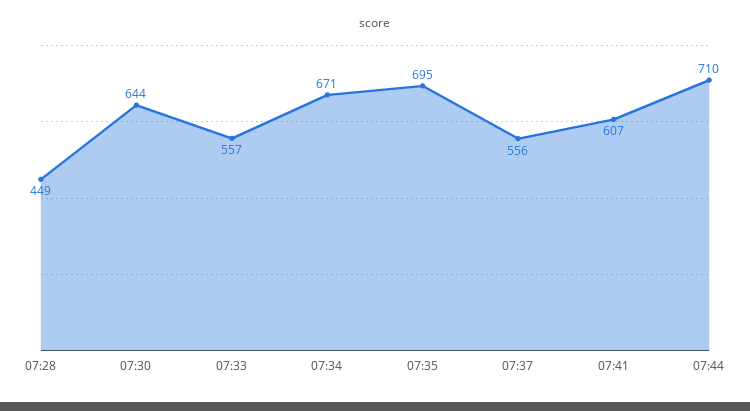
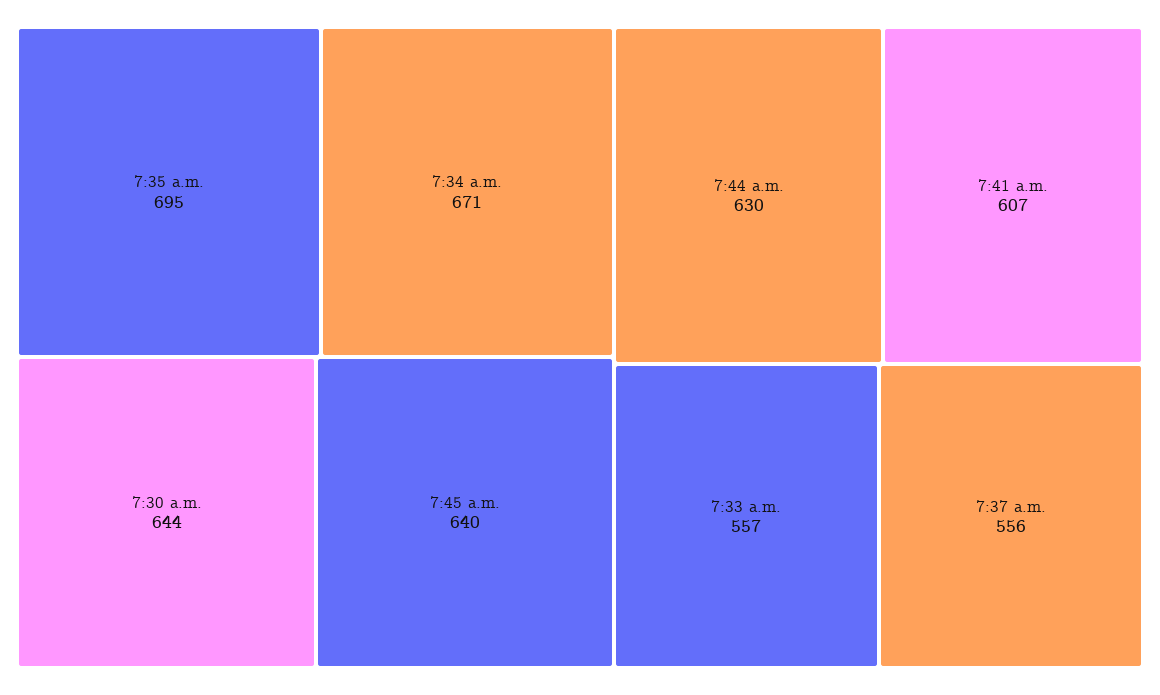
07:28: 449 -> none
07:44: 710 -> 630
7:45 a.m.: none -> 640

